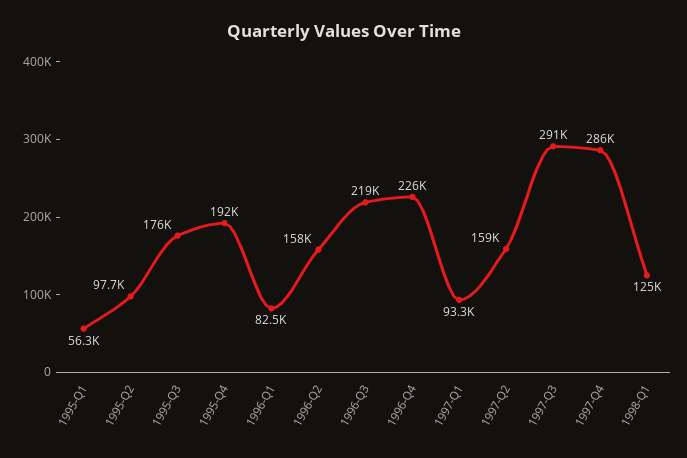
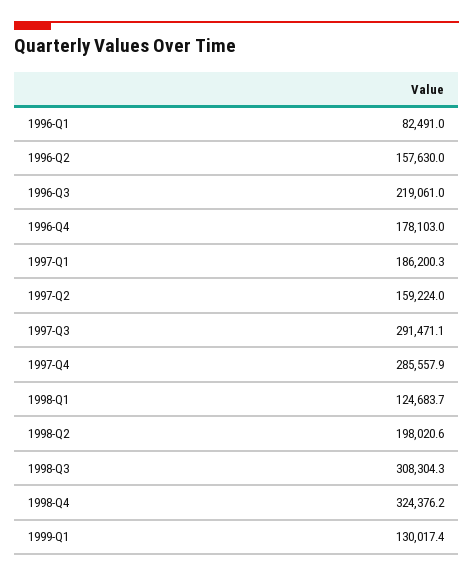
1995-Q1: 56300 -> none
1995-Q2: 97700 -> none
1995-Q3: 176000 -> none
1995-Q4: 192000 -> none
1996-Q4: 226000 -> 178103
1997-Q1: 93300 -> 186200.3
1998-Q2: none -> 198020.6
1998-Q3: none -> 308304.3
1998-Q4: none -> 324376.2
1999-Q1: none -> 130017.4

